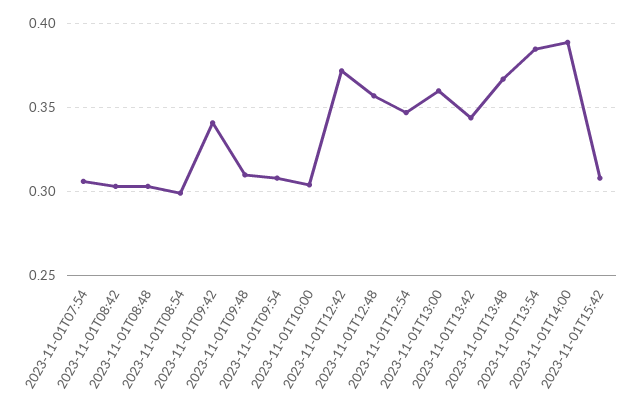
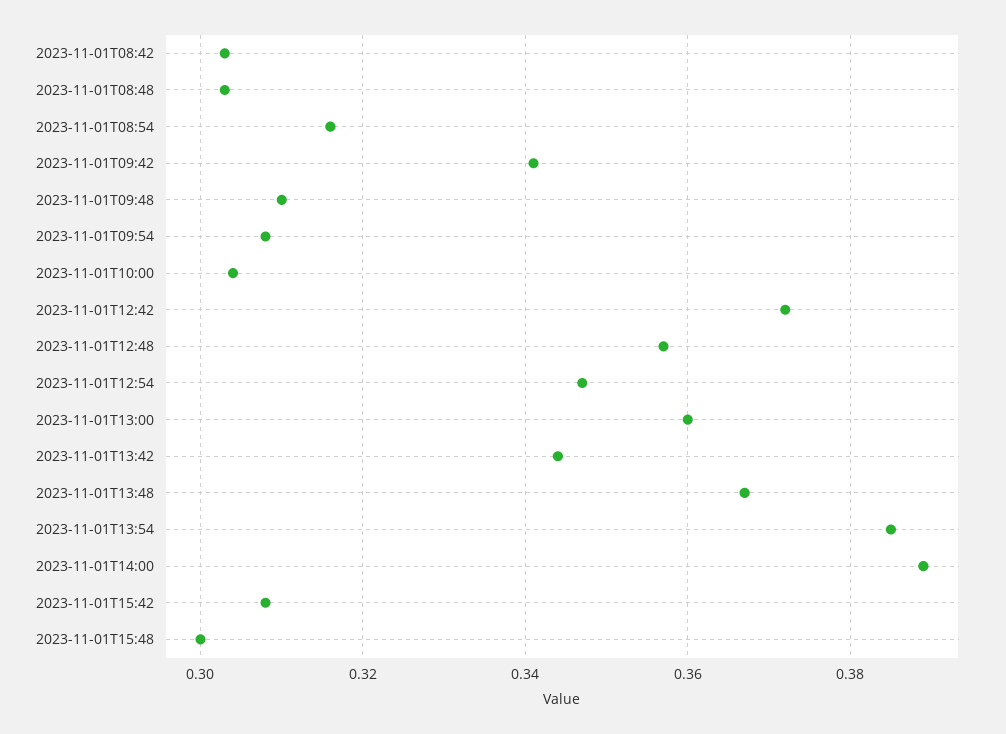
2023-11-01T07:54: 0.305 -> none
2023-11-01T08:54: 0.3 -> 0.315
2023-11-01T15:48: none -> 0.3

